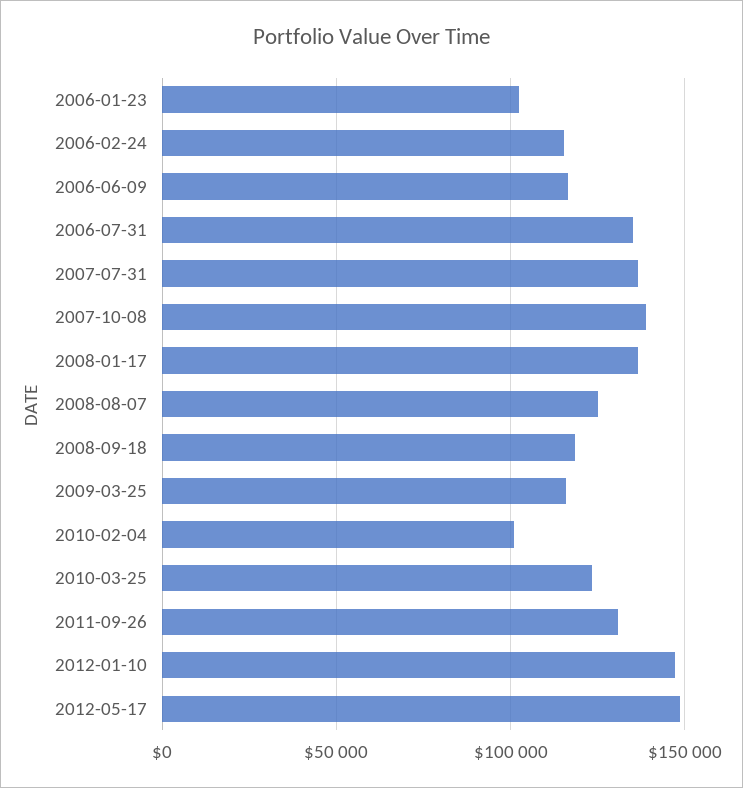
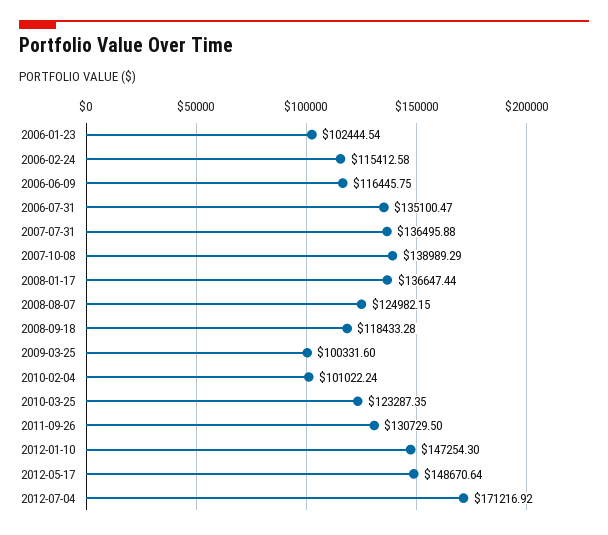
2009-03-25: 115000 -> 100331.6
2012-07-04: none -> 171216.92

